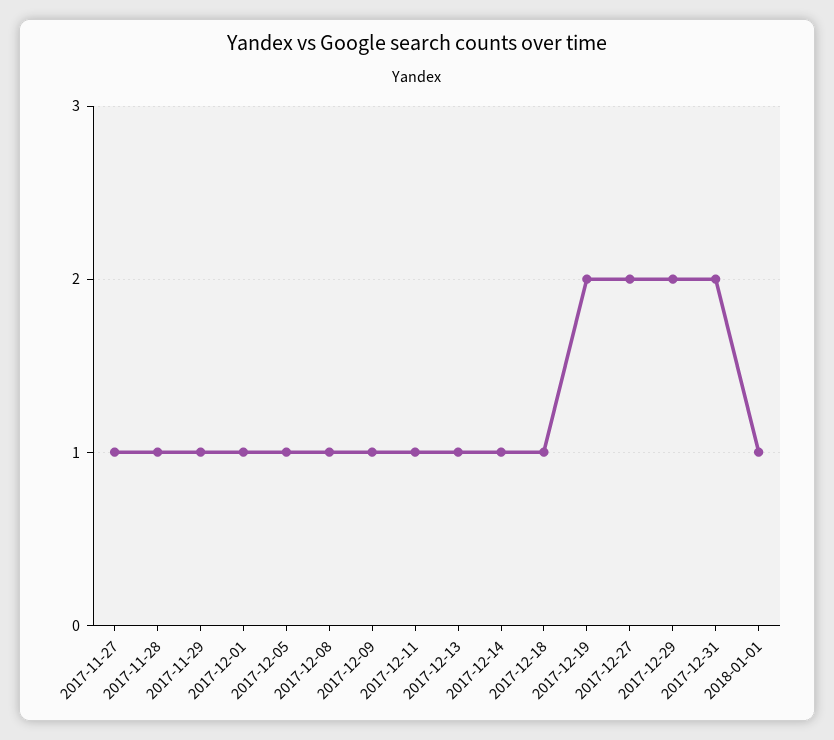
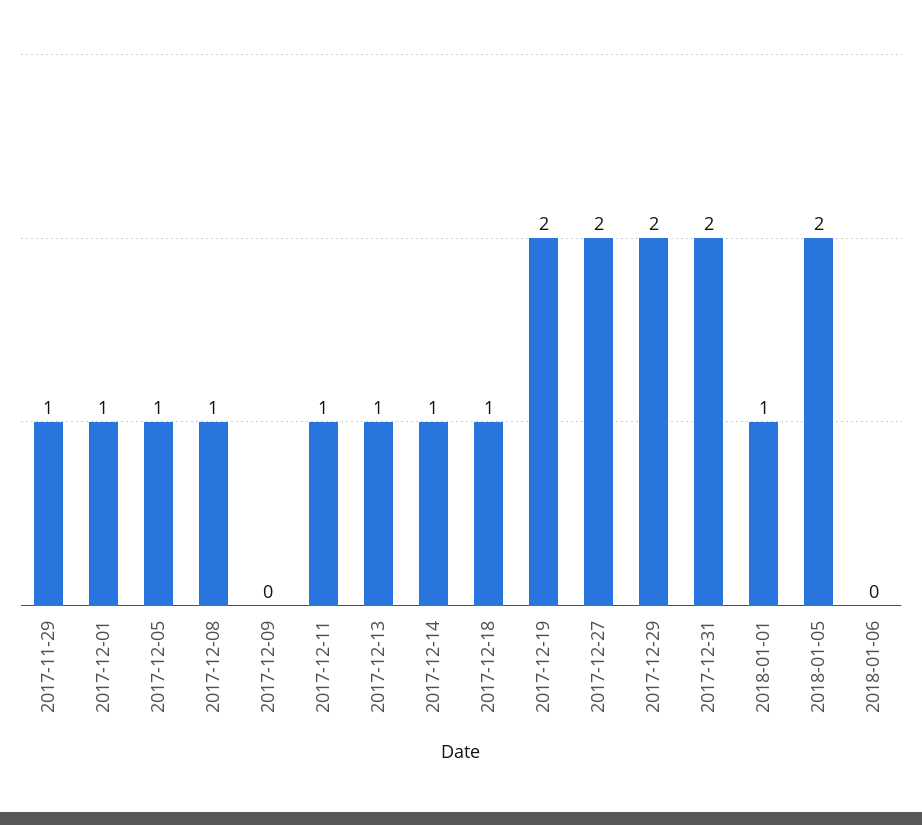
2017-11-27: 1 -> none
2017-11-28: 1 -> none
2017-12-09: 1 -> 0
2018-01-05: none -> 2
2018-01-06: none -> 0

